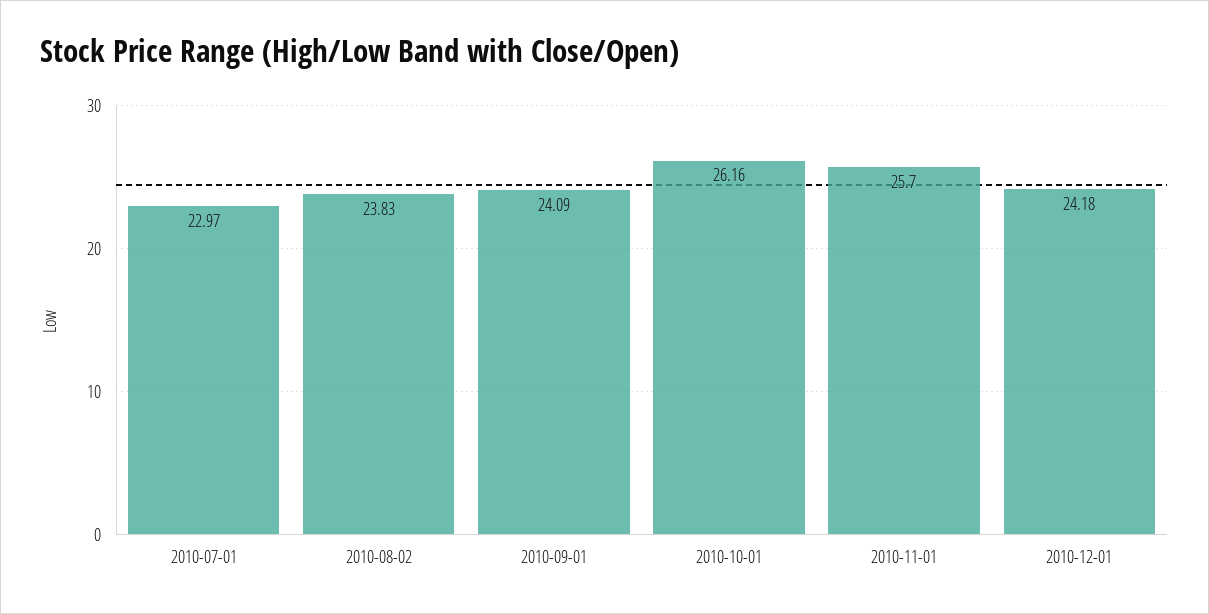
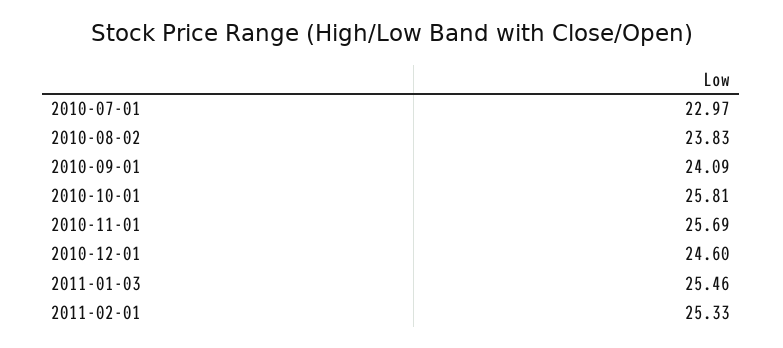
2010-10-01: 26.16 -> 25.81
2010-11-01: 25.7 -> 25.69
2010-12-01: 24.18 -> 24.6
2011-01-03: none -> 25.46
2011-02-01: none -> 25.33

